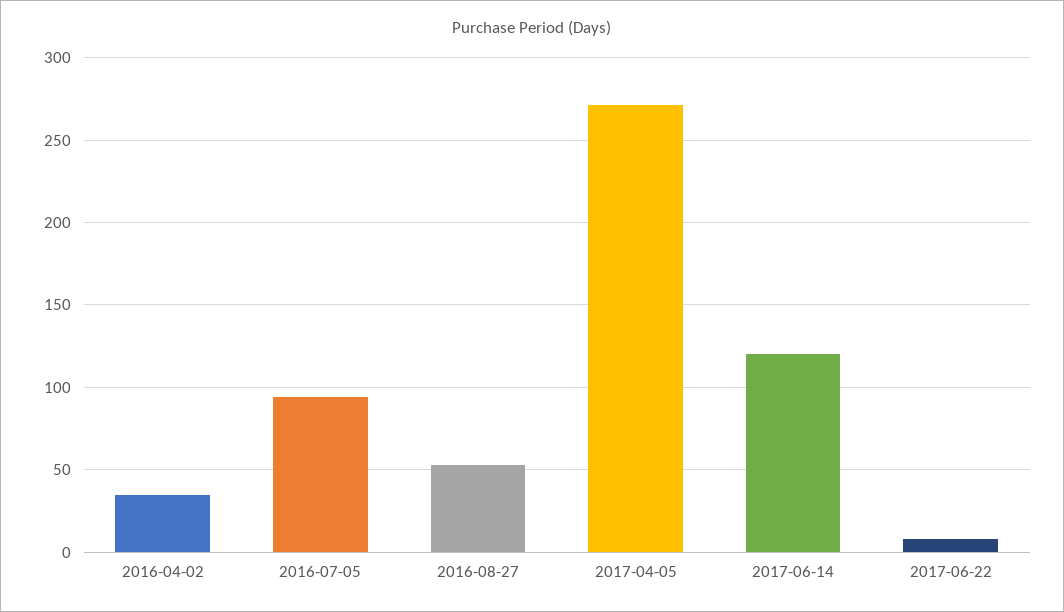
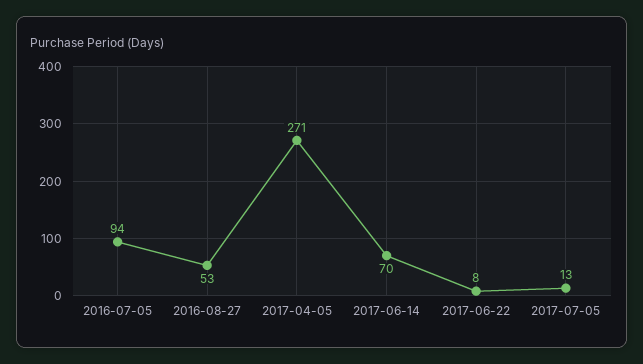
2016-04-02: 35 -> none
2017-06-14: 120 -> 70
2017-07-05: none -> 13

